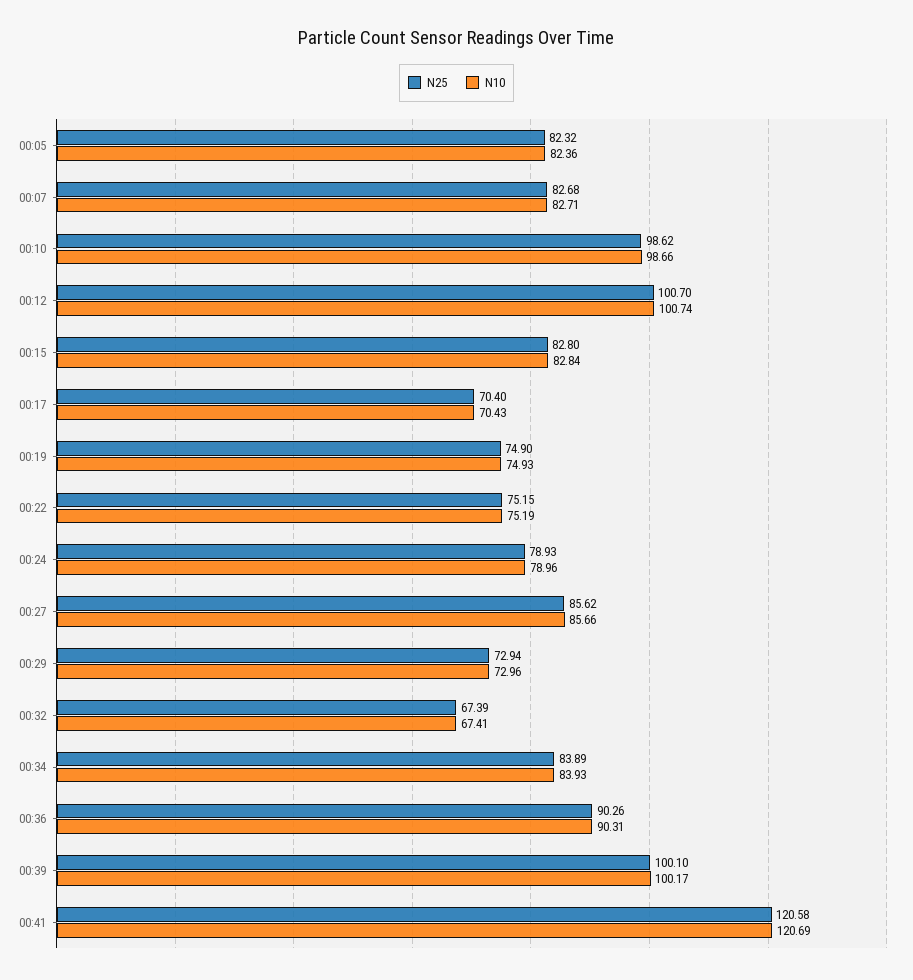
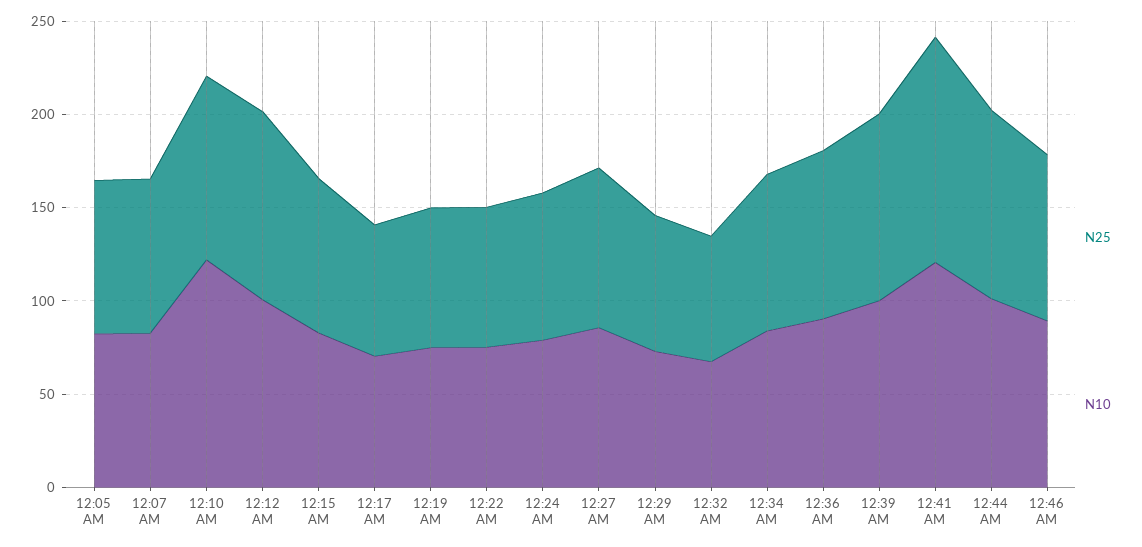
N10, 00:10: 98.66 -> 120
N25, 12:44 AM: none -> 100
N10, 12:44 AM: none -> 100
N25, 12:46 AM: none -> 90
N10, 12:46 AM: none -> 90

